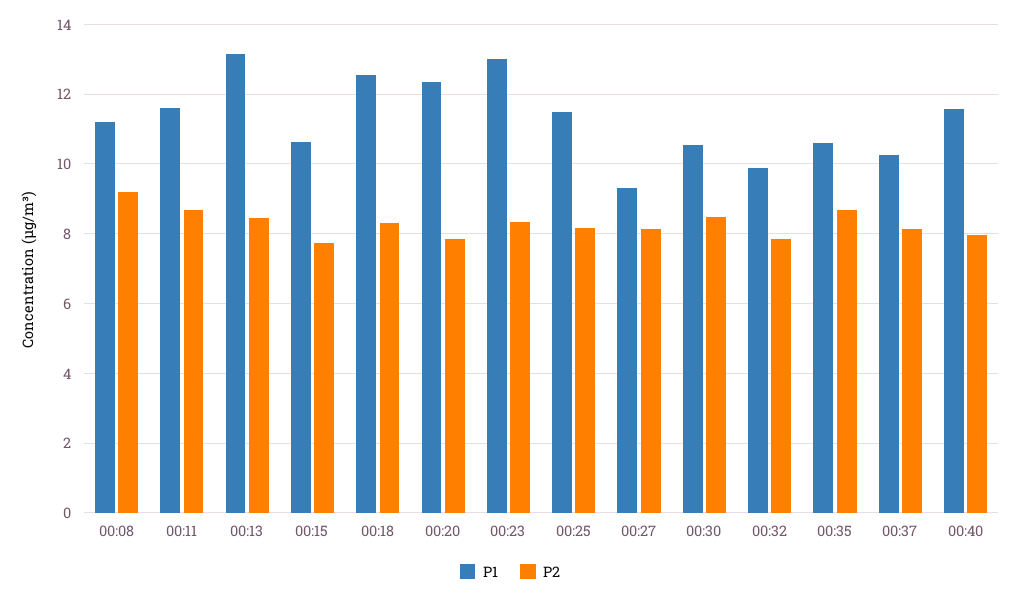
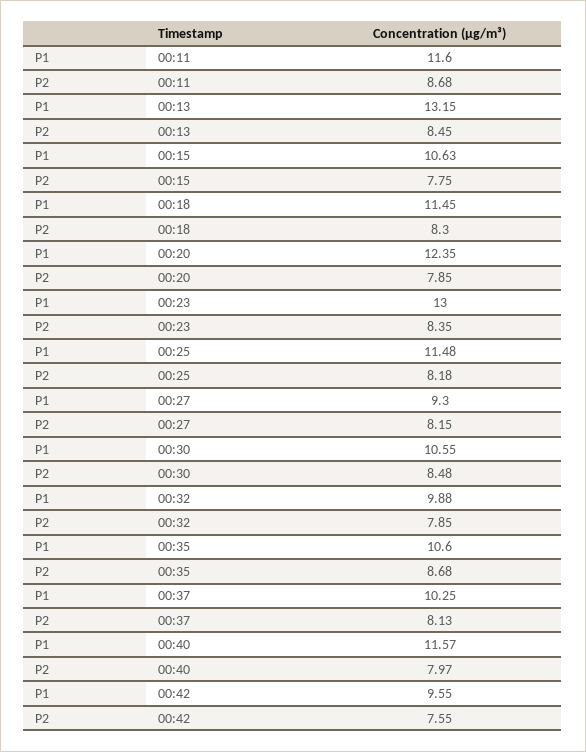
P1, 00:08: 11.2 -> none
P2, 00:08: 9.2 -> none
P1, 00:18: 12.6 -> 11.45
P1, 00:42: none -> 9.55
P2, 00:42: none -> 7.55

